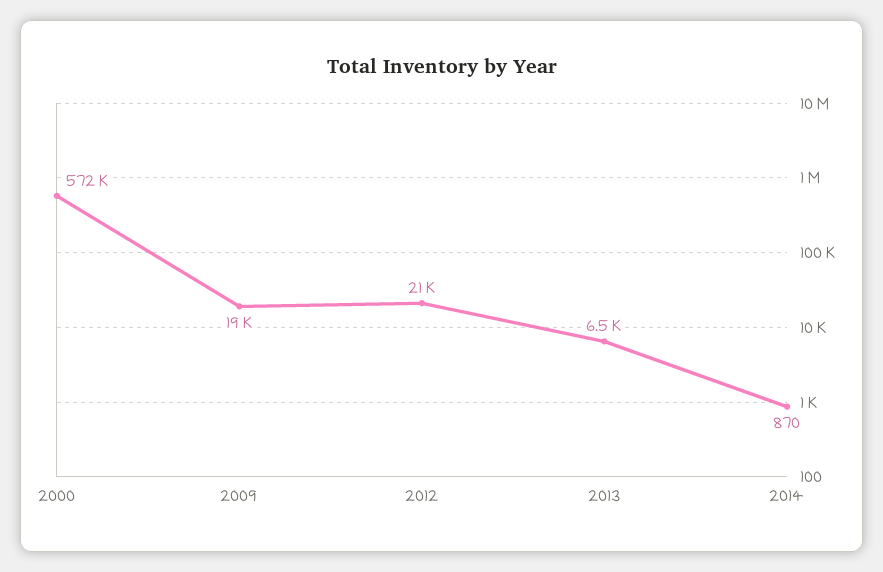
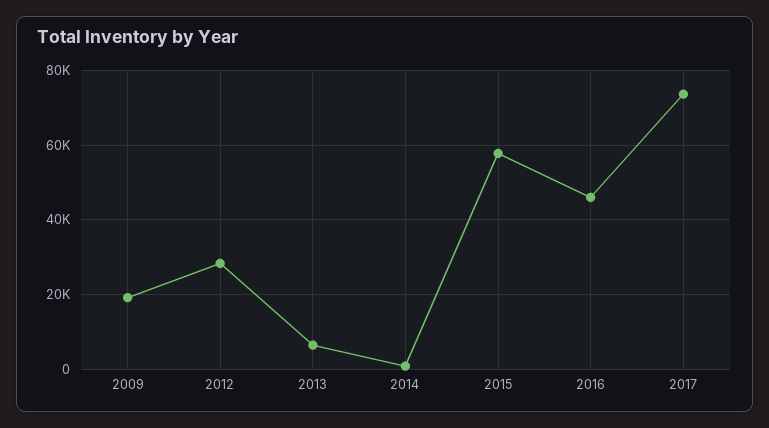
2000: 572000 -> none
2012: 21000 -> 28000
2015: none -> 58000
2016: none -> 46000
2017: none -> 74000

